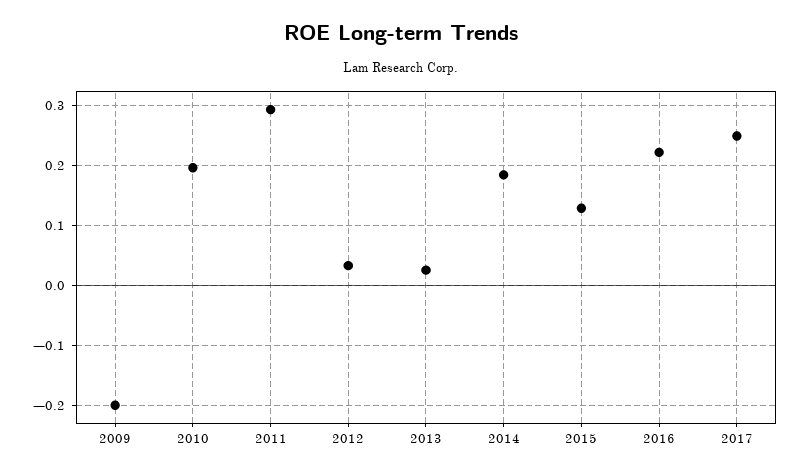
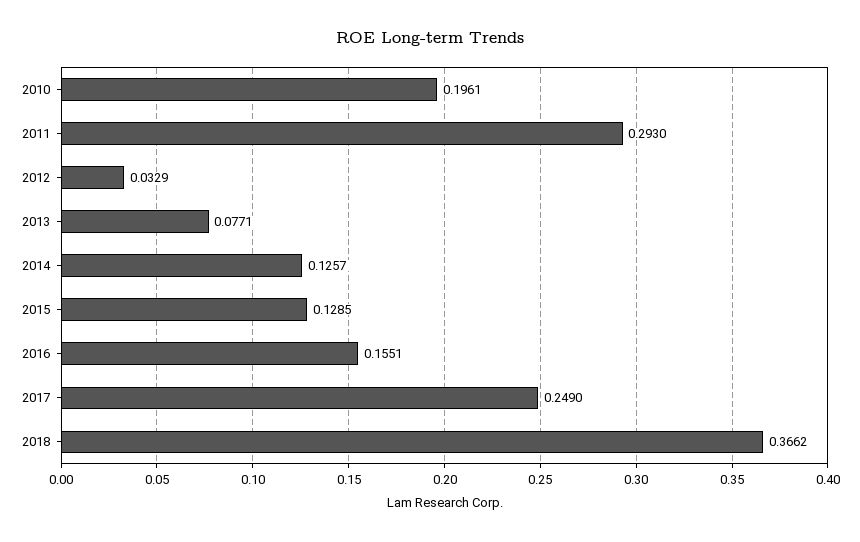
2009: -0.2 -> none
2013: 0.02 -> 0.0771
2014: 0.18 -> 0.1257
2016: 0.22 -> 0.1551
2018: none -> 0.3662

